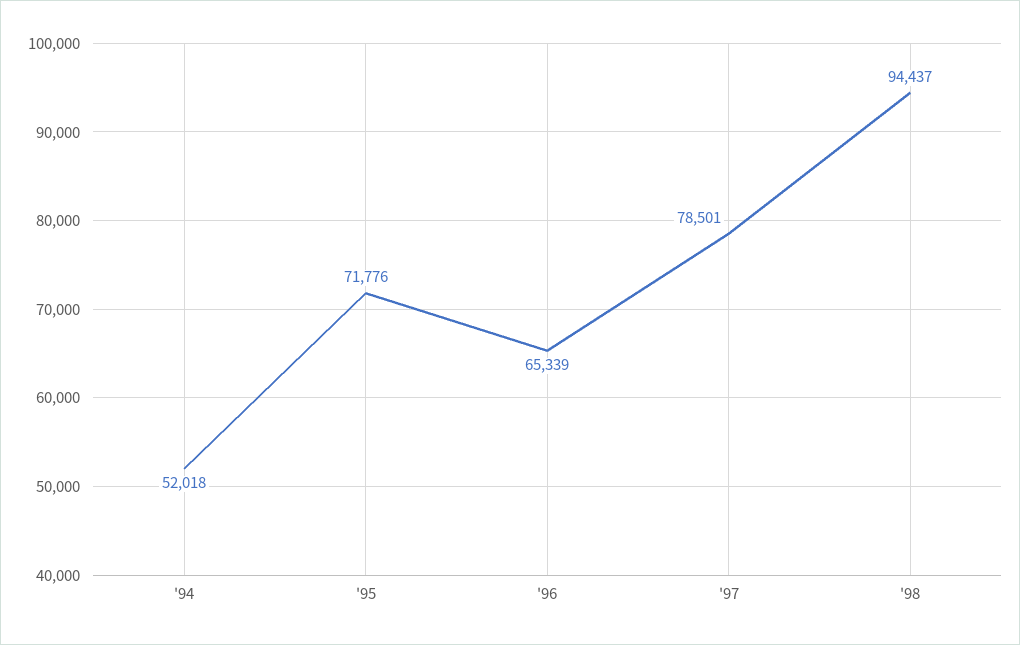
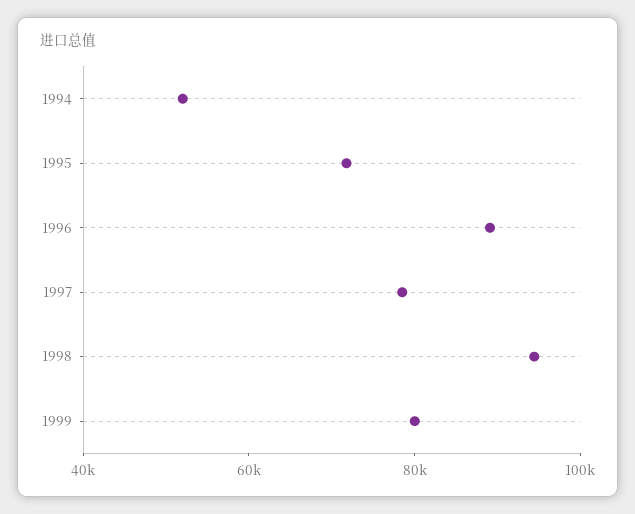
'96: 65339 -> 90000
1999: none -> 80000

